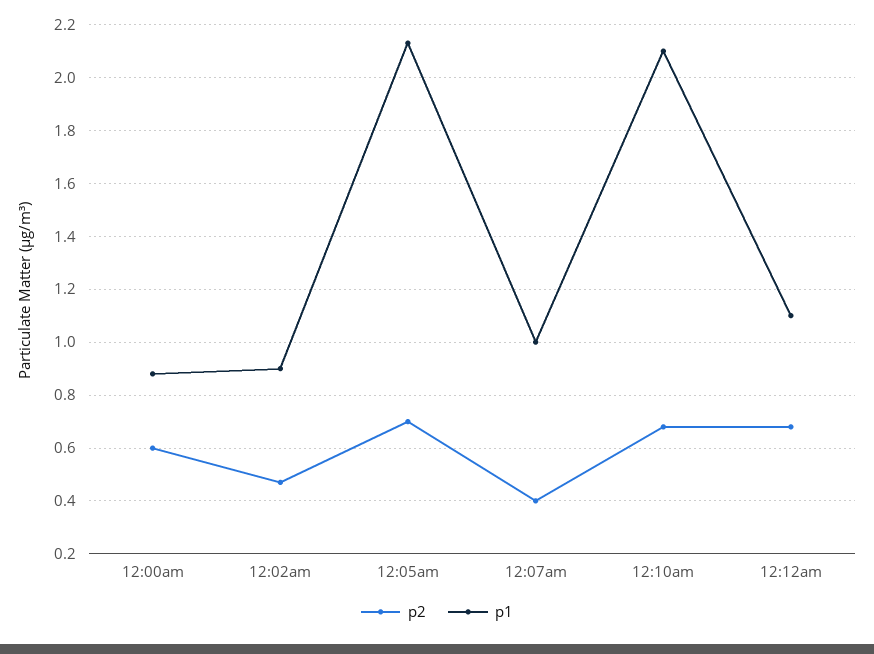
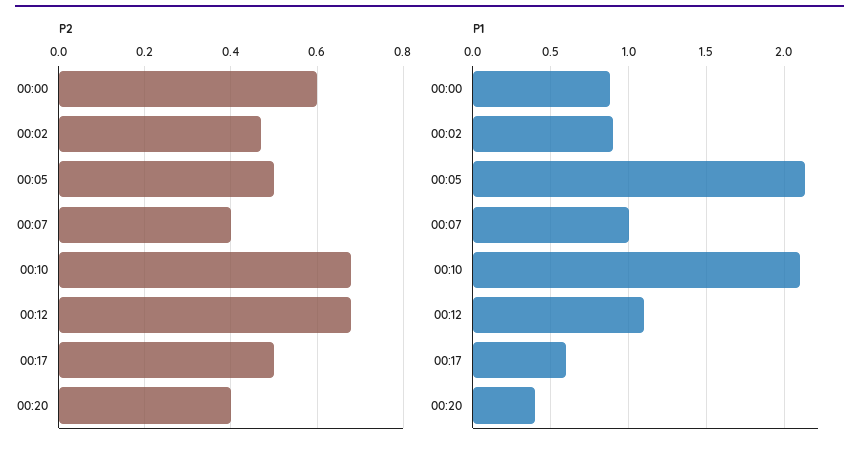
p2, 12:05am: 0.7 -> 0.5
p2, 00:17: none -> 0.5
p2, 00:20: none -> 0.4
p1, 00:17: none -> 0.6
p1, 00:20: none -> 0.4

